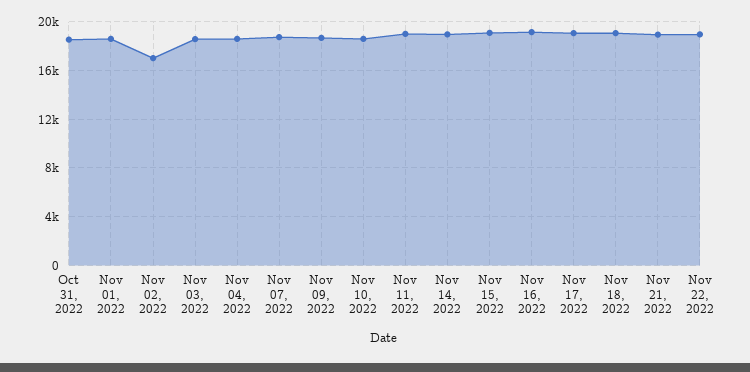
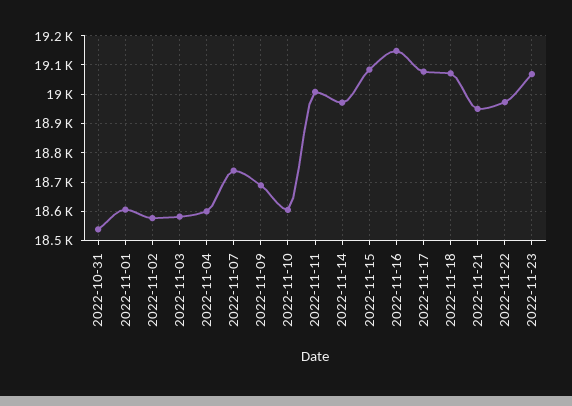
Nov 02, 2022: 17000 -> 18575
2022-11-23: none -> 19075

